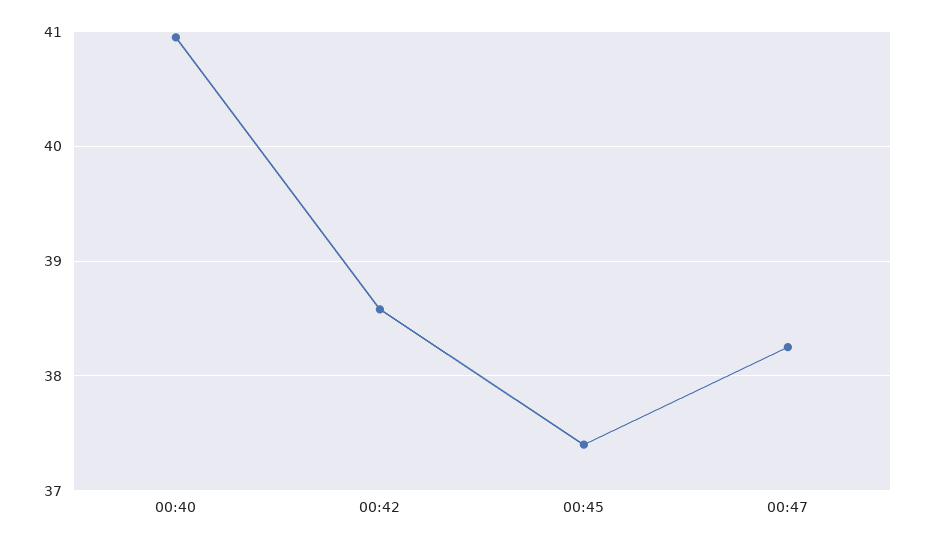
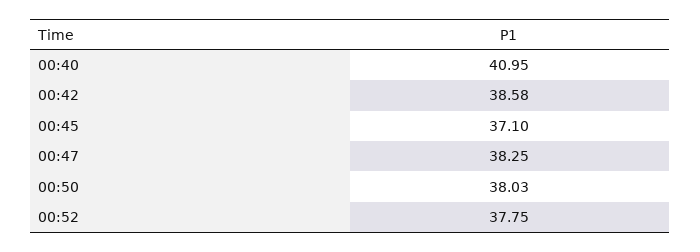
00:45: 37.4 -> 37.1
00:50: none -> 38.03
00:52: none -> 37.75

